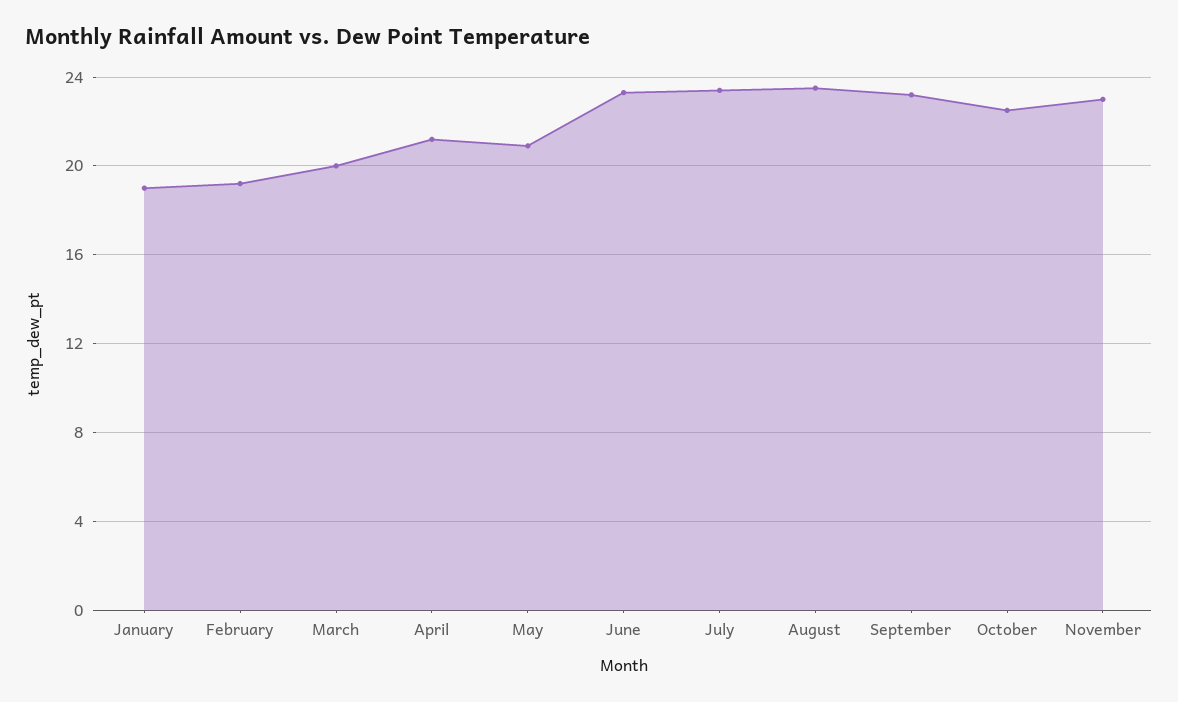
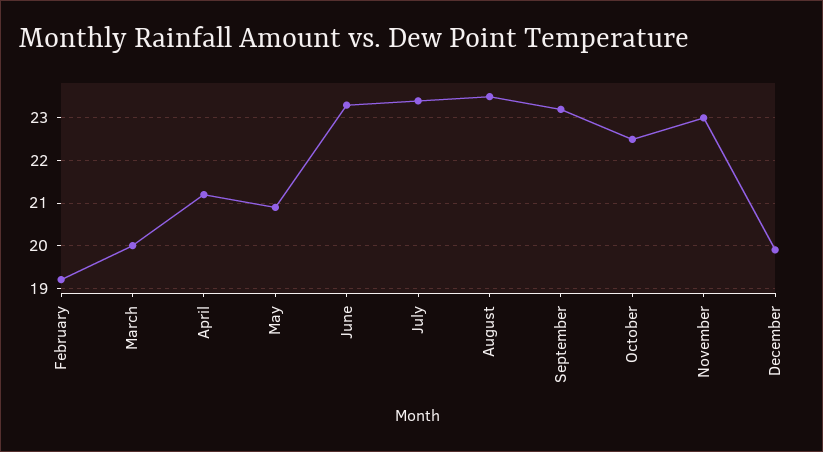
January: 19 -> none
December: none -> 20

